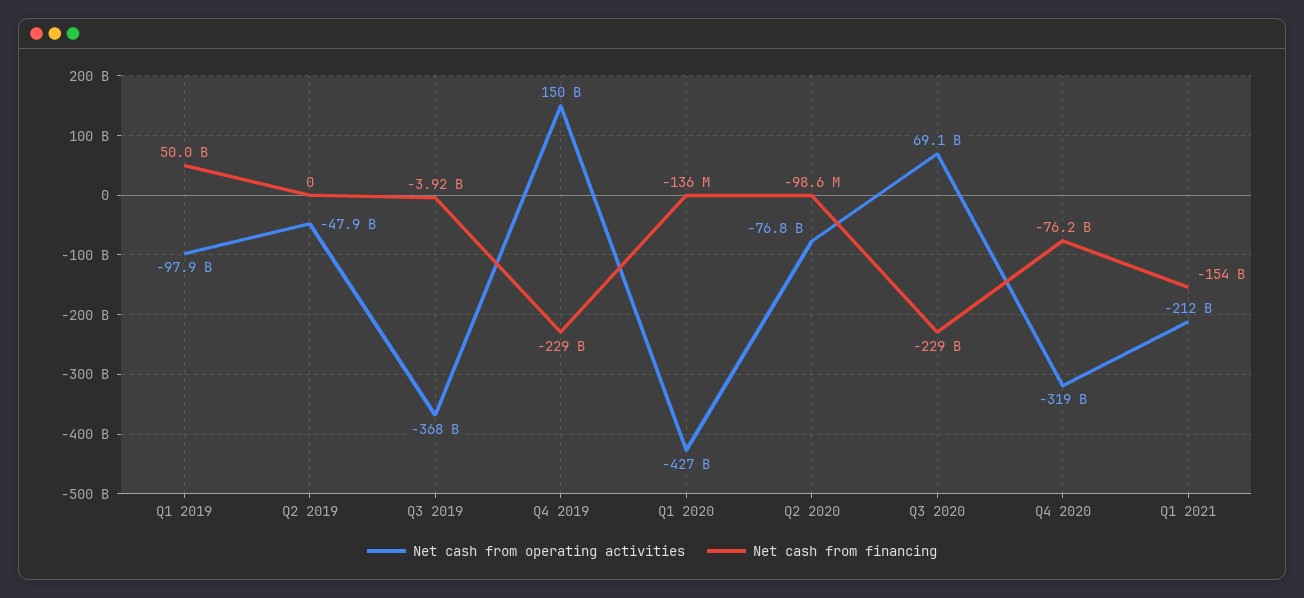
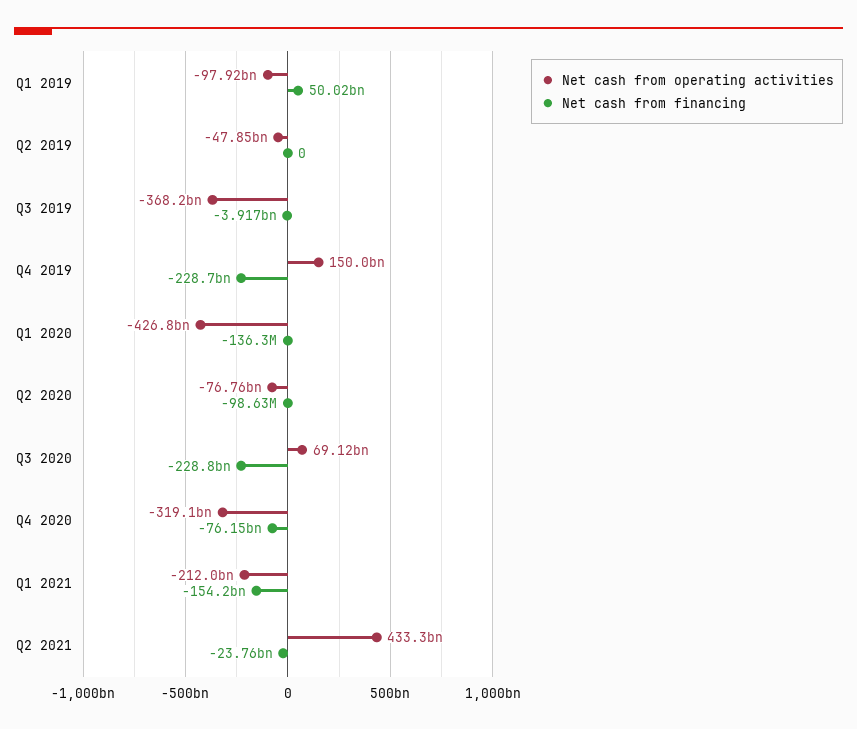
Net cash from operating activities, Q2 2021: none -> 433300000000
Net cash from financing, Q2 2021: none -> -23760000000

